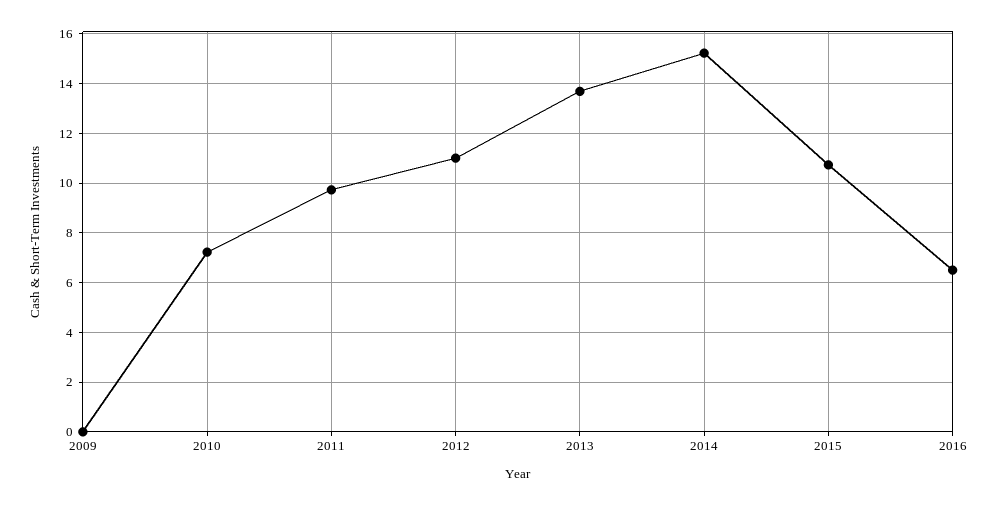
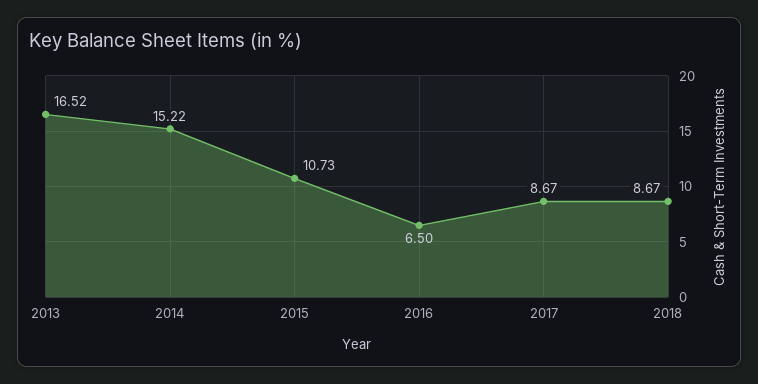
2009: 0 -> none
2010: 7.25 -> none
2011: 9.75 -> none
2012: 11 -> none
2013: 13.75 -> 16.52
2017: none -> 8.67
2018: none -> 8.67

